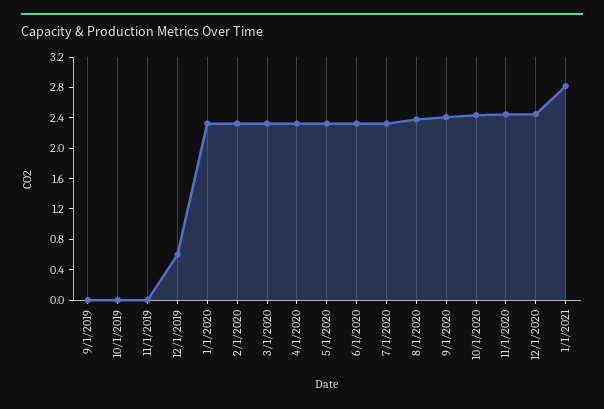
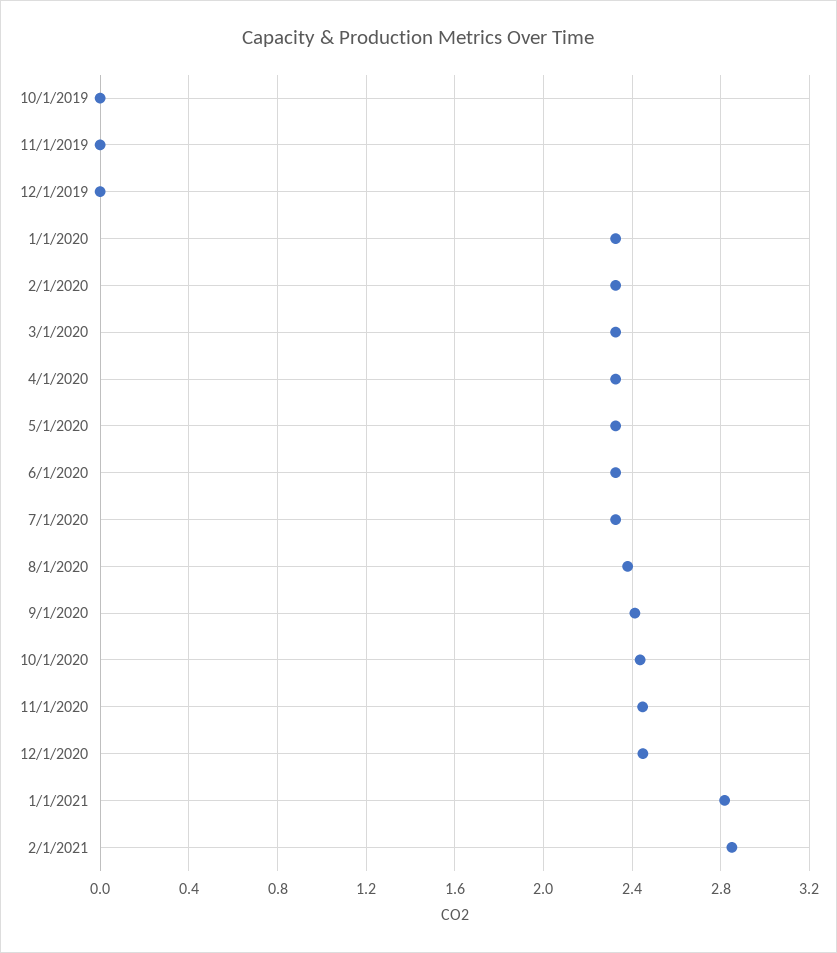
9/1/2019: 0 -> none
12/1/2019: 0.6 -> 0
2/1/2021: none -> 2.85

